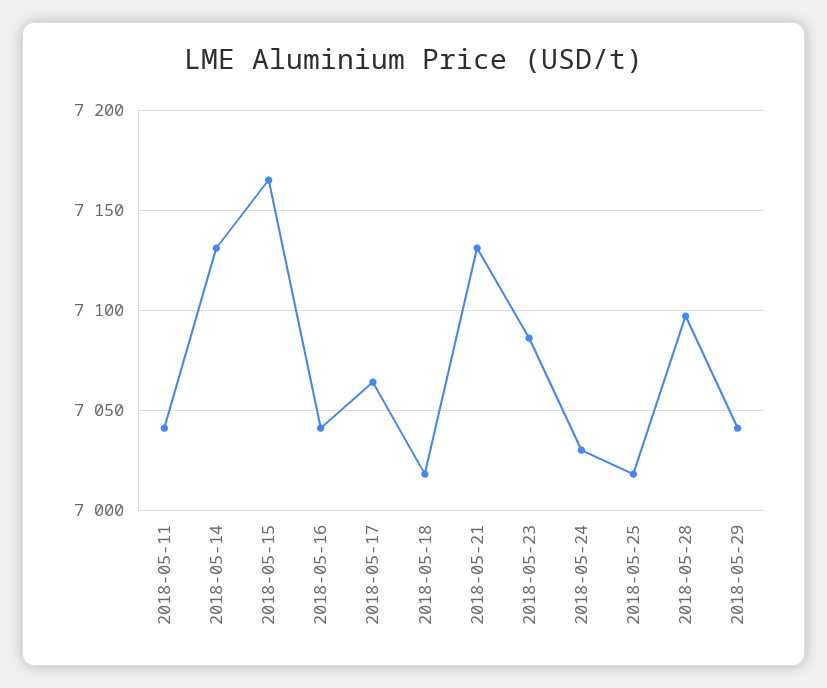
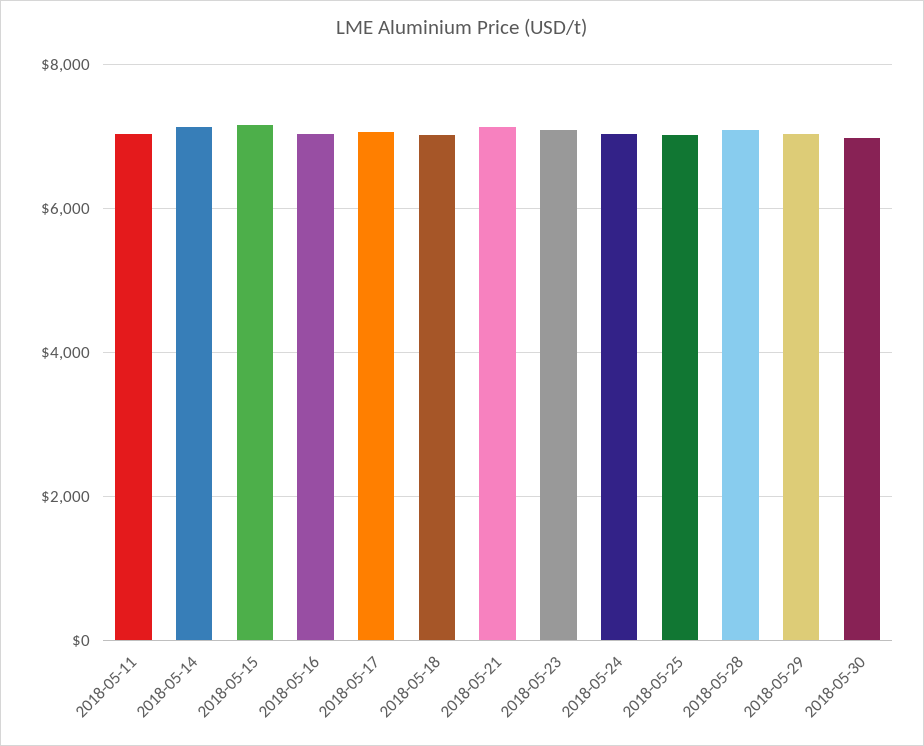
2018-05-30: none -> 7000

